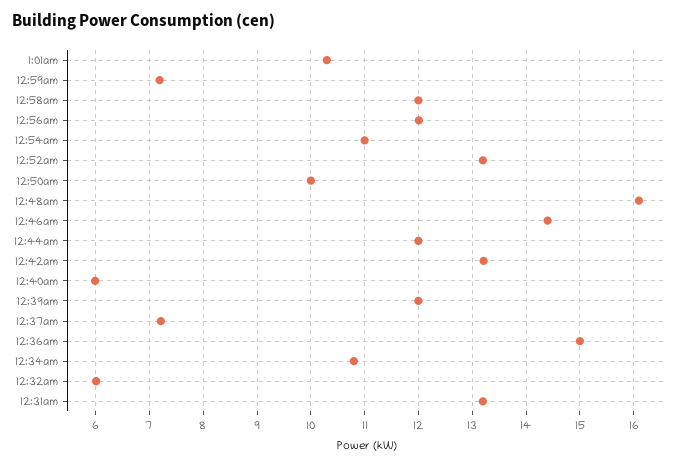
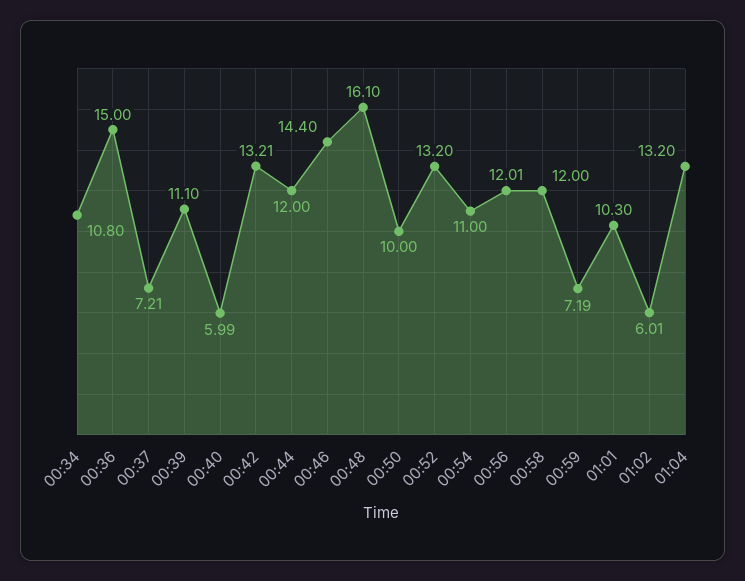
12:39am: 12 -> 11.1
12:32am: 6 -> none
12:31am: 13.2 -> none
01:02: none -> 6.01
01:04: none -> 13.2

